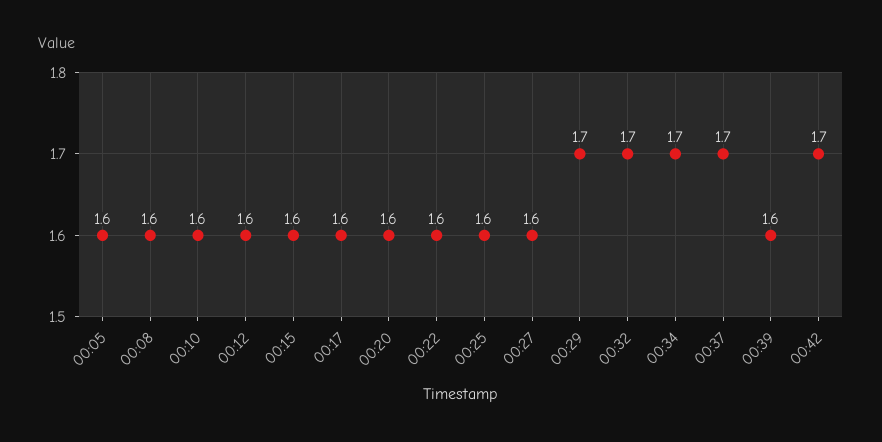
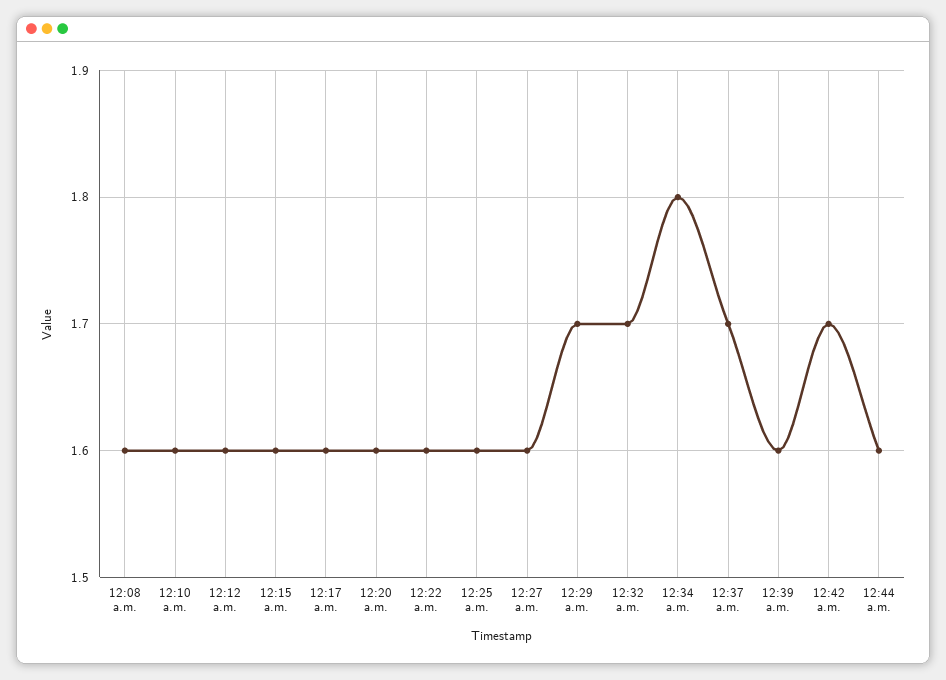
00:05: 1.6 -> none
00:34: 1.7 -> 1.8
12:44 a.m.: none -> 1.6

